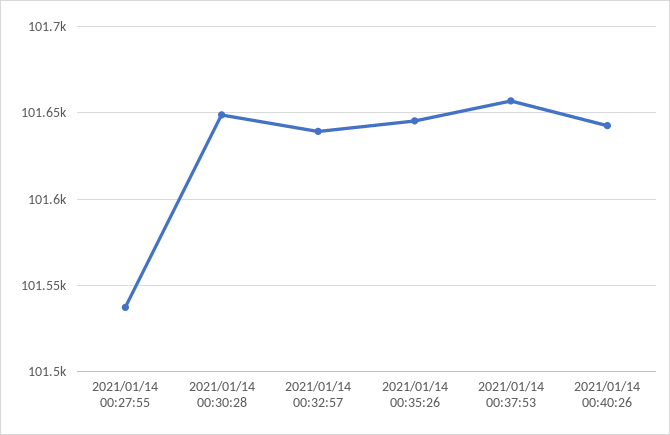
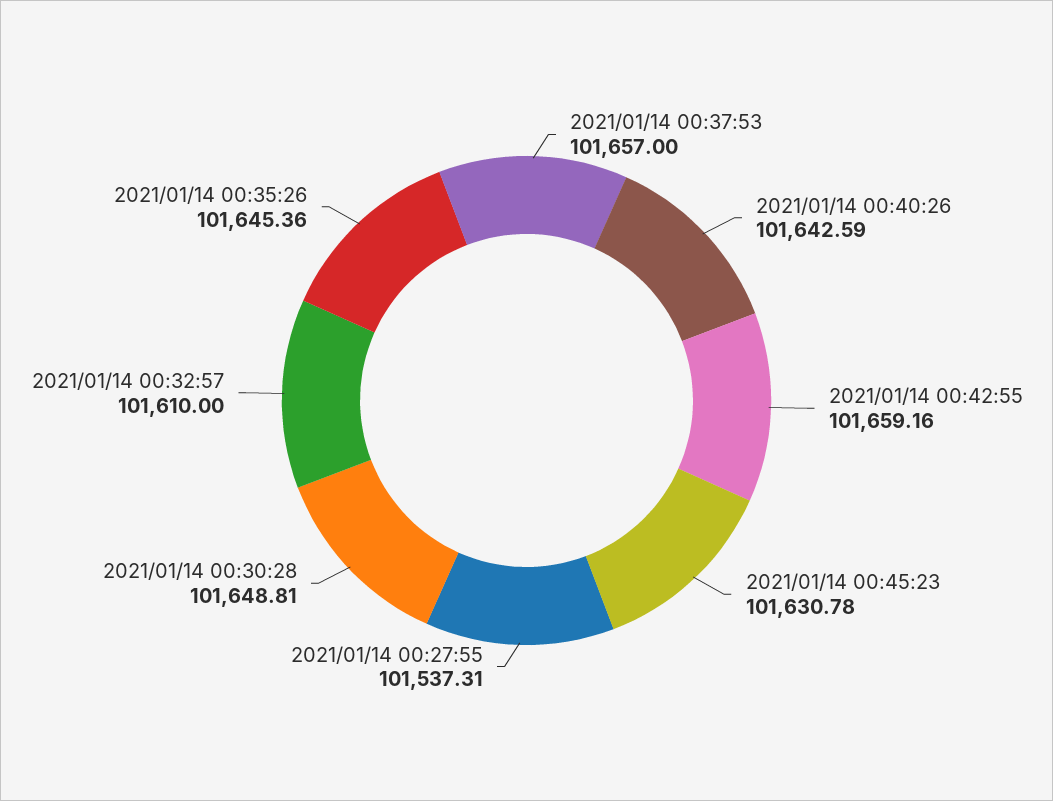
2021/01/14 00:32:57: 101640 -> 101610
2021/01/14 00:42:55: none -> 101659.16
2021/01/14 00:45:23: none -> 101630.78

